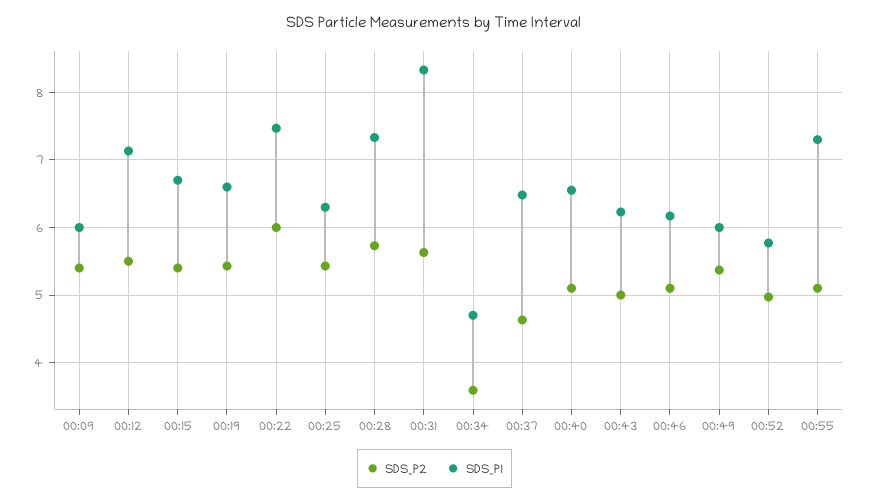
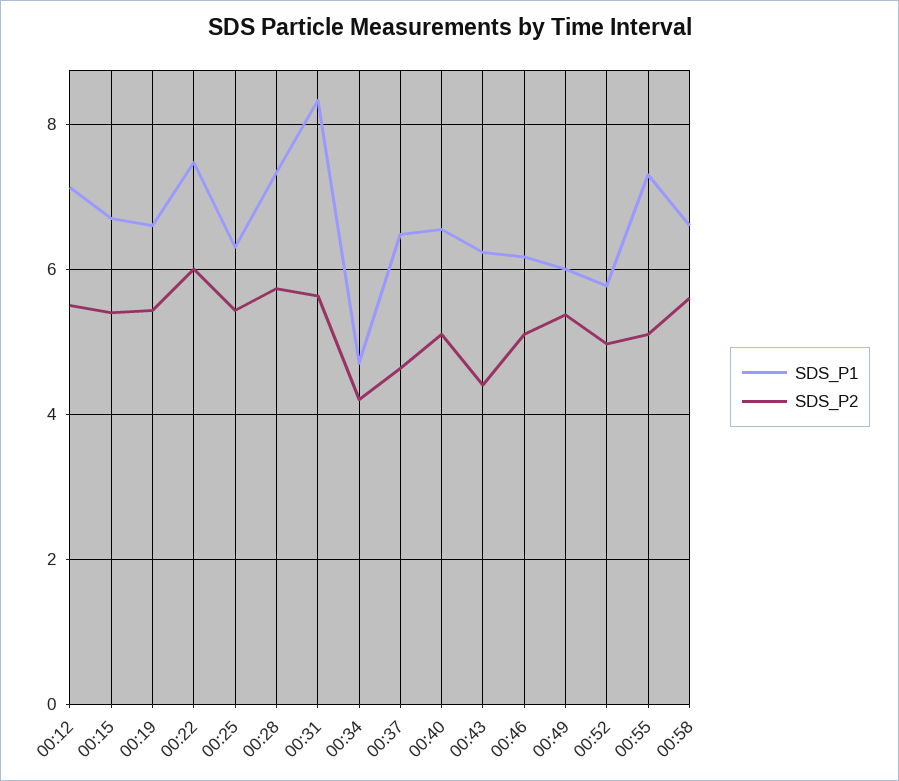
SDS_P2, 00:09: 5.4 -> none
SDS_P1, 00:09: 6 -> none
SDS_P2, 00:34: 3.6 -> 4.2
SDS_P2, 00:43: 5 -> 4.4
SDS_P1, 00:58: none -> 6.6
SDS_P2, 00:58: none -> 5.6

